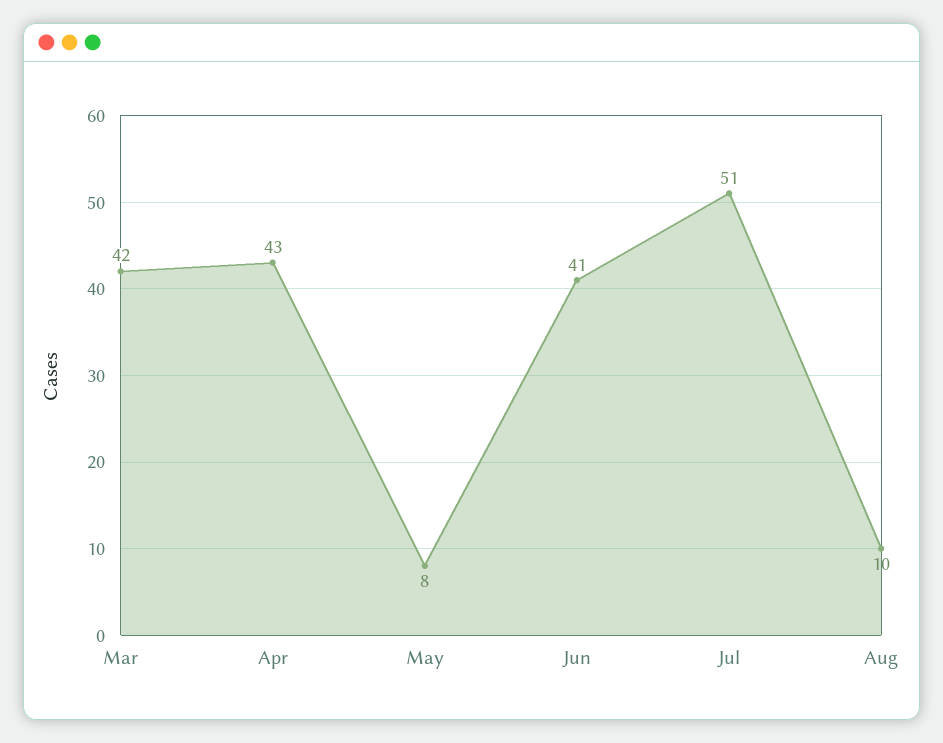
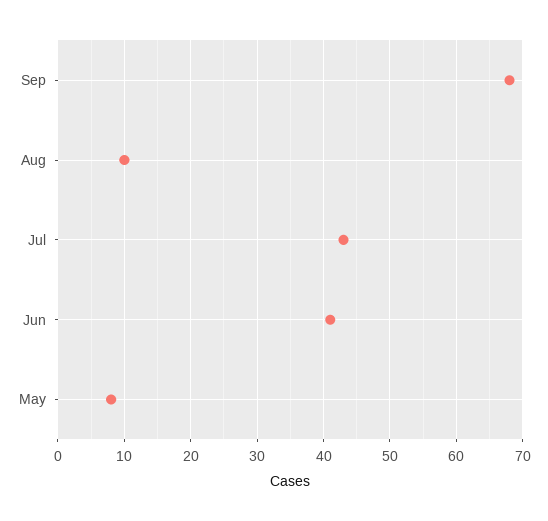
Mar: 42 -> none
Apr: 43 -> none
Jul: 51 -> 43
Sep: none -> 68

